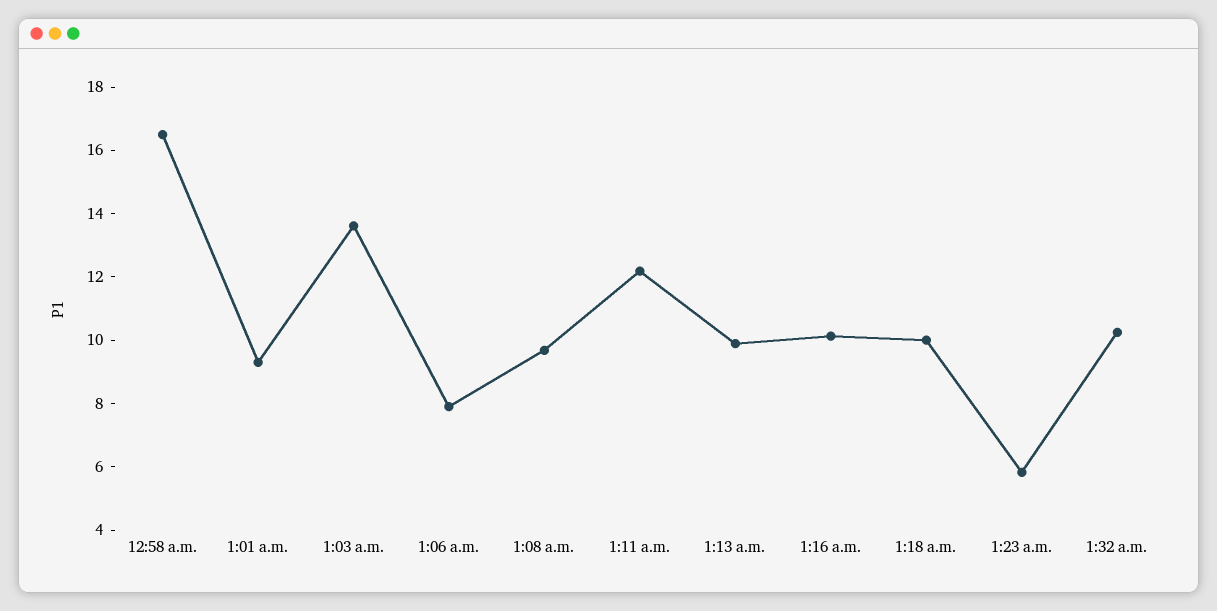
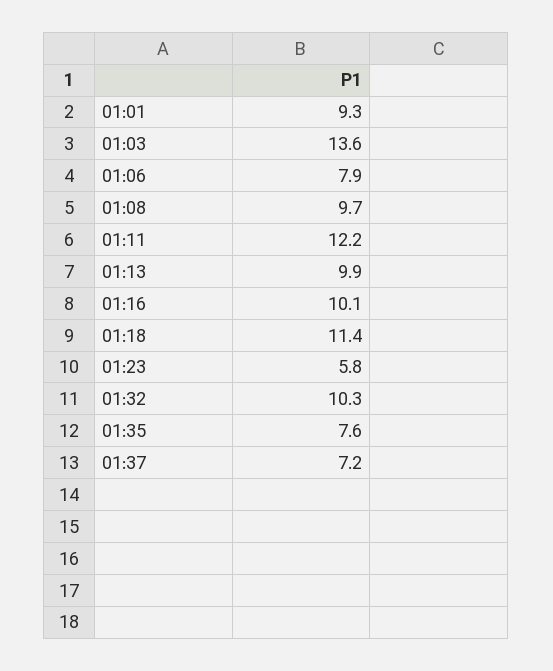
12:58 a.m.: 16.5 -> none
1:18 a.m.: 10 -> 11.4
01:35: none -> 7.6
01:37: none -> 7.2

